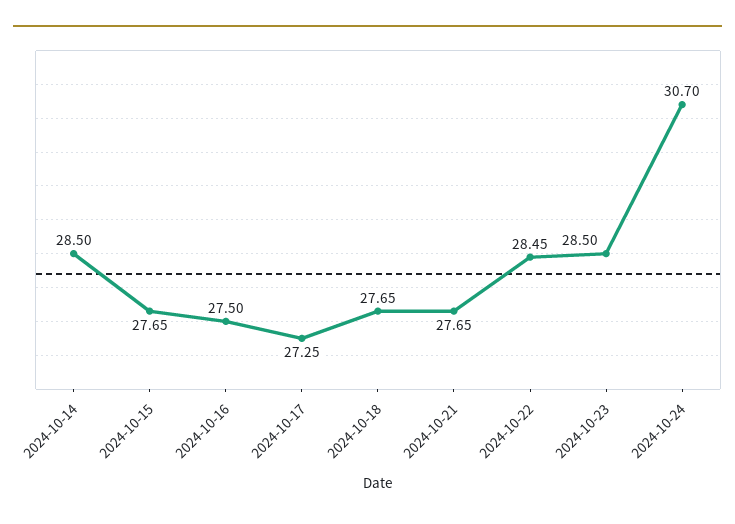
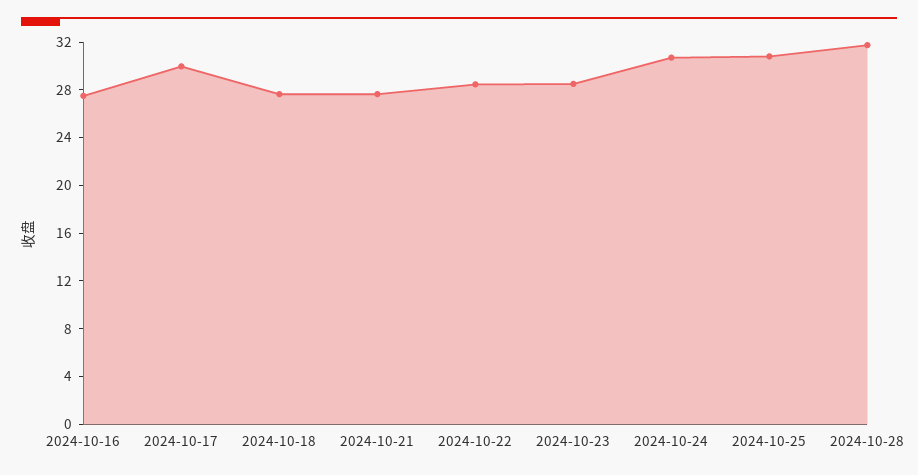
2024-10-14: 28.5 -> none
2024-10-15: 27.65 -> none
2024-10-17: 27.25 -> 30
2024-10-25: none -> 31
2024-10-28: none -> 32

